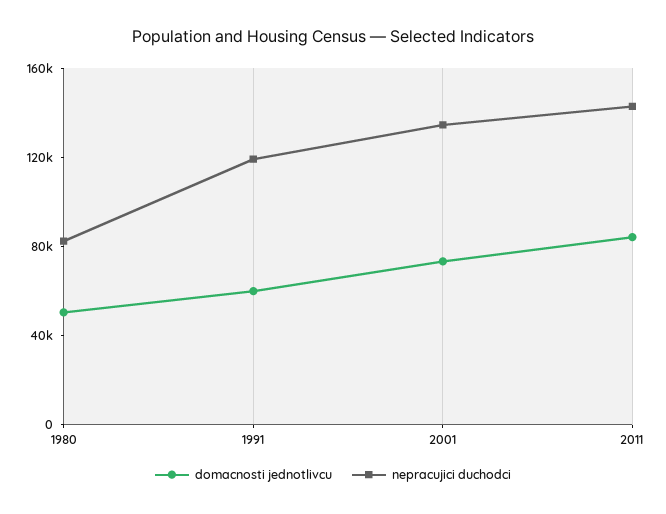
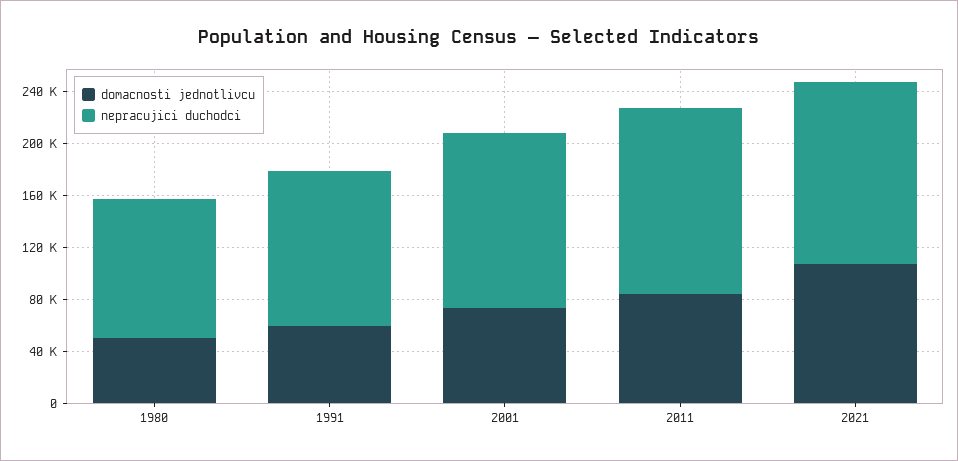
nepracujici duchodci, 1980: 80000 -> 110000
domacnosti jednotlivcu, 2021: none -> 110000
nepracujici duchodci, 2021: none -> 140000

